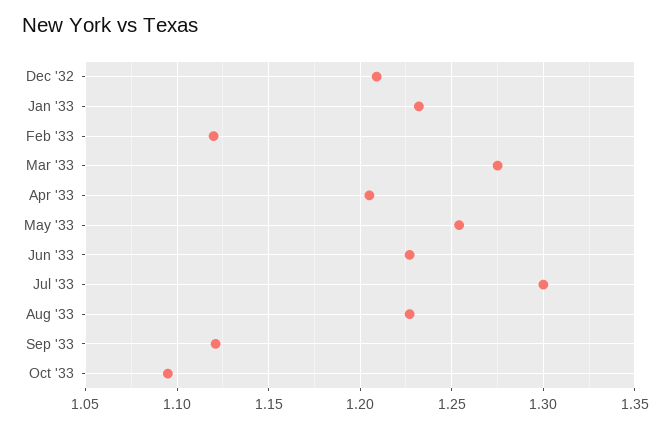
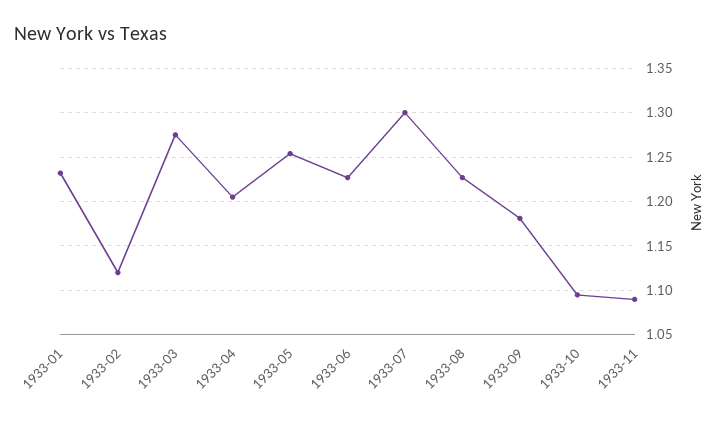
Dec '32: 1.21 -> none
Sep '33: 1.12 -> 1.18
1933-11: none -> 1.09

